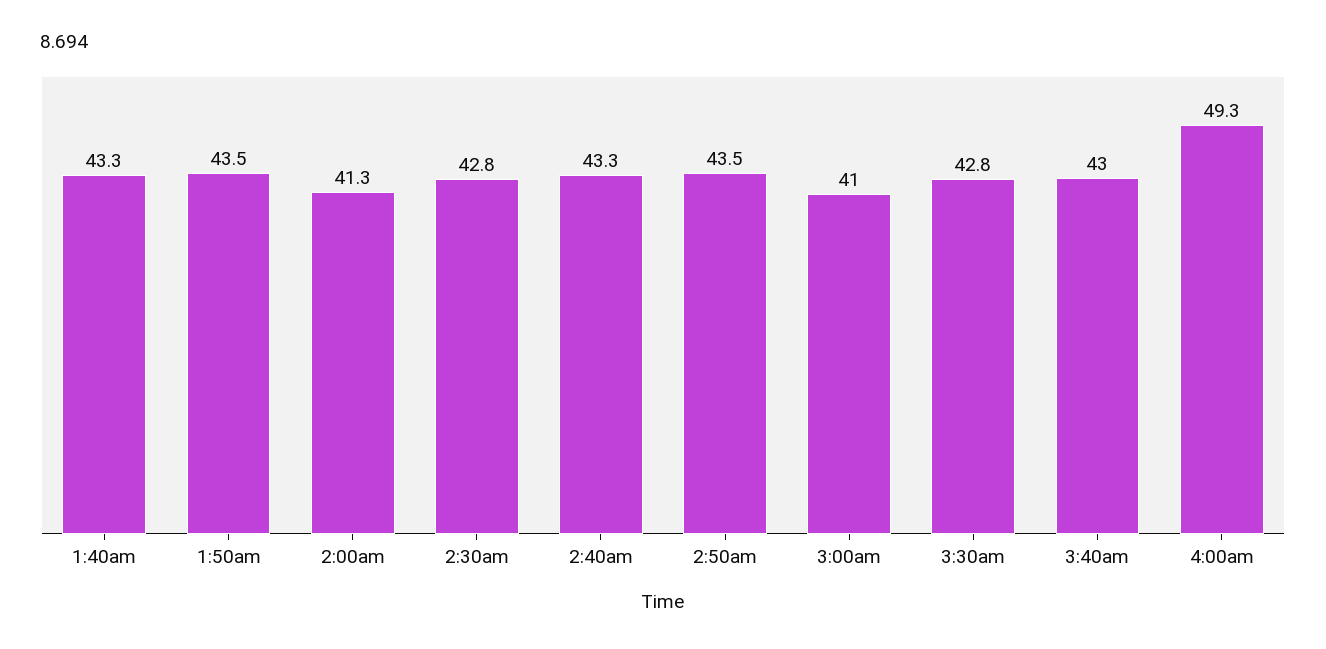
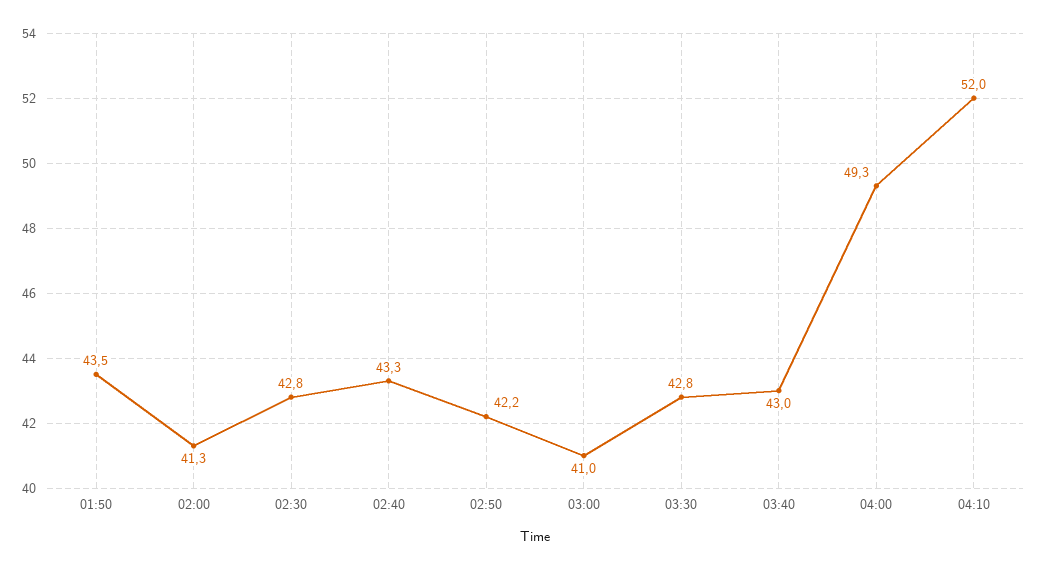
1:40am: 43.3 -> none
2:50am: 43.5 -> 42.2
04:10: none -> 52

